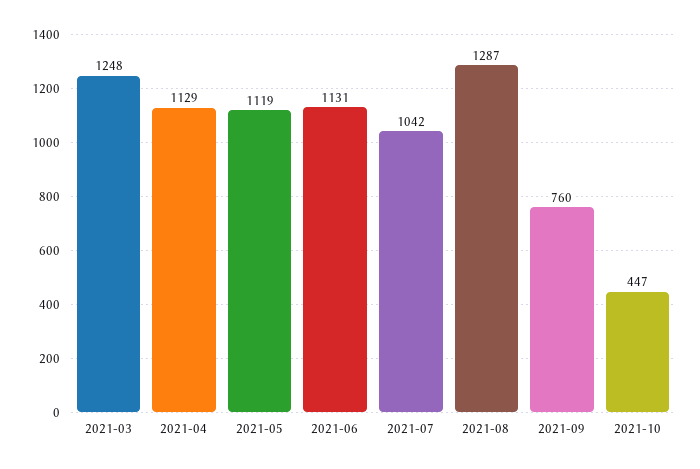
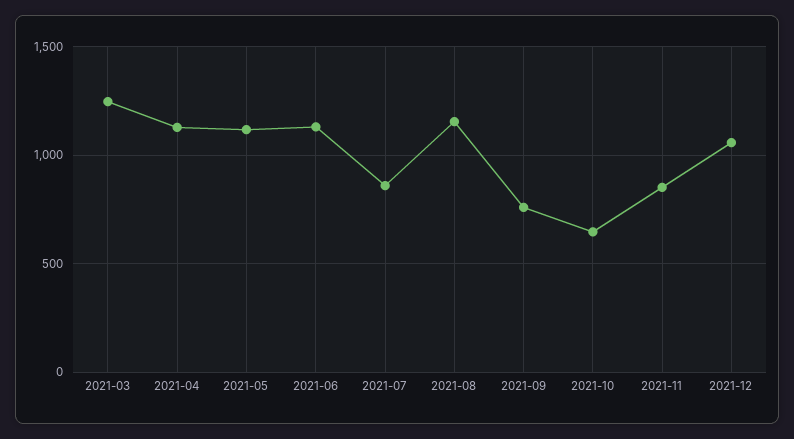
2021-07: 1042 -> 850
2021-08: 1287 -> 1150
2021-10: 447 -> 650
2021-11: none -> 850
2021-12: none -> 1050

